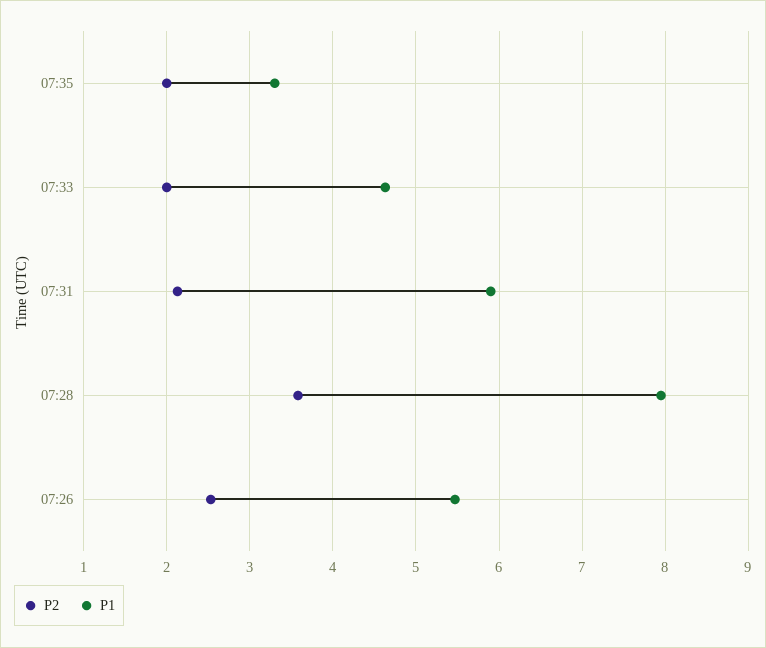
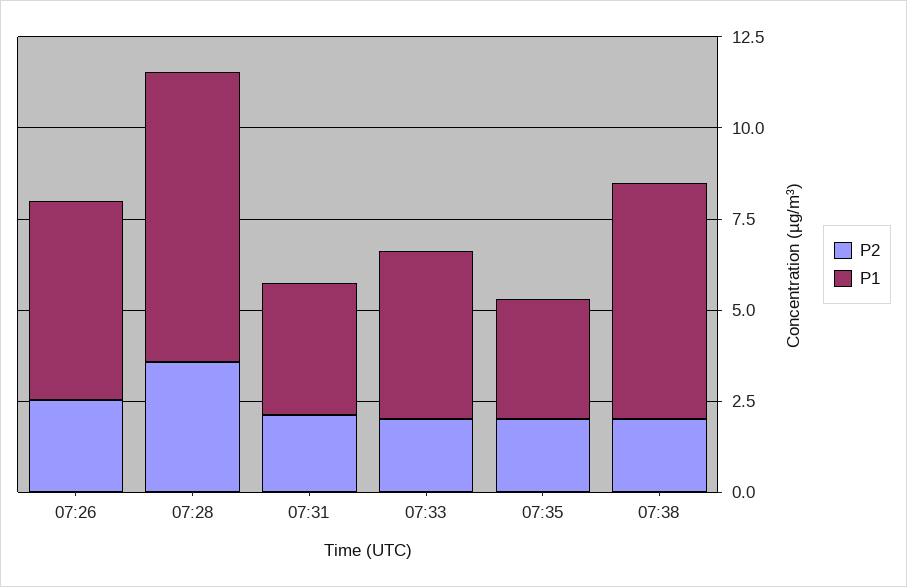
P1, 07:31: 5.9 -> 3.5
P2, 07:38: none -> 2
P1, 07:38: none -> 6.5

